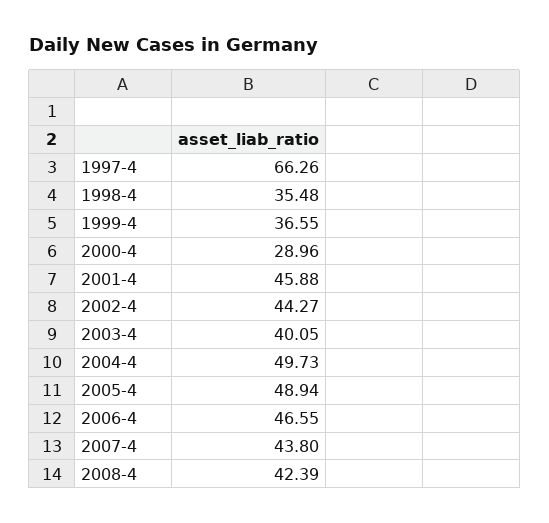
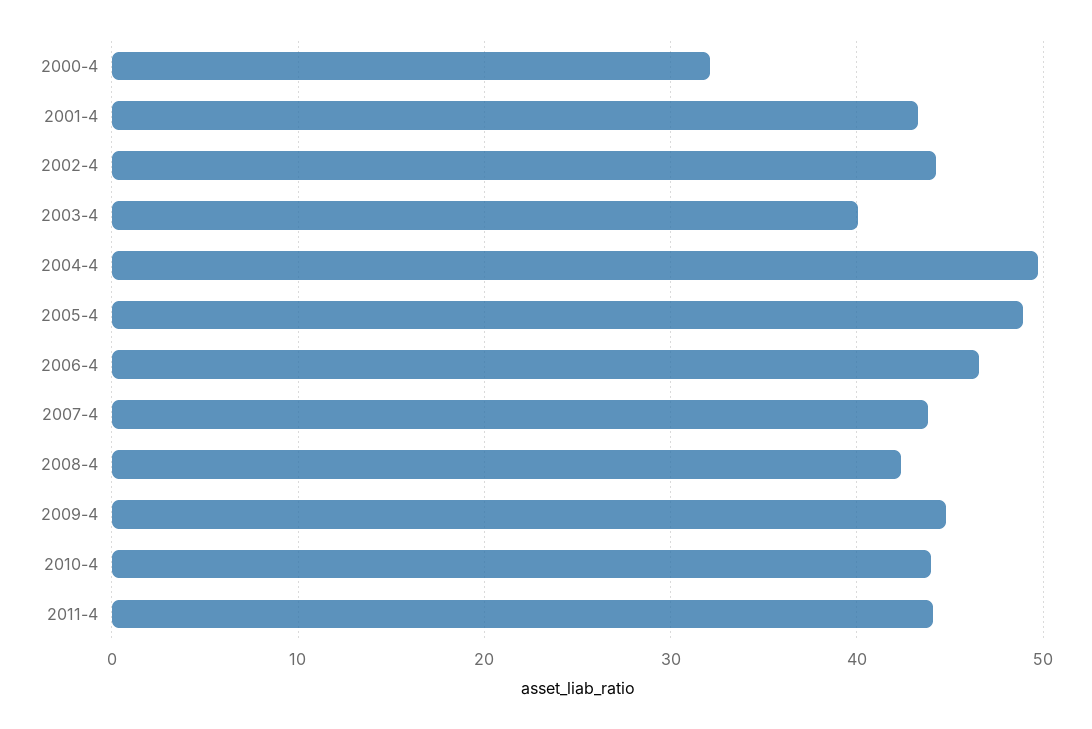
1997-4: 66.26 -> none
1998-4: 35.48 -> none
1999-4: 36.55 -> none
2000-4: 28.96 -> 32
2001-4: 45.88 -> 43
2009-4: none -> 45
2010-4: none -> 44
2011-4: none -> 44

